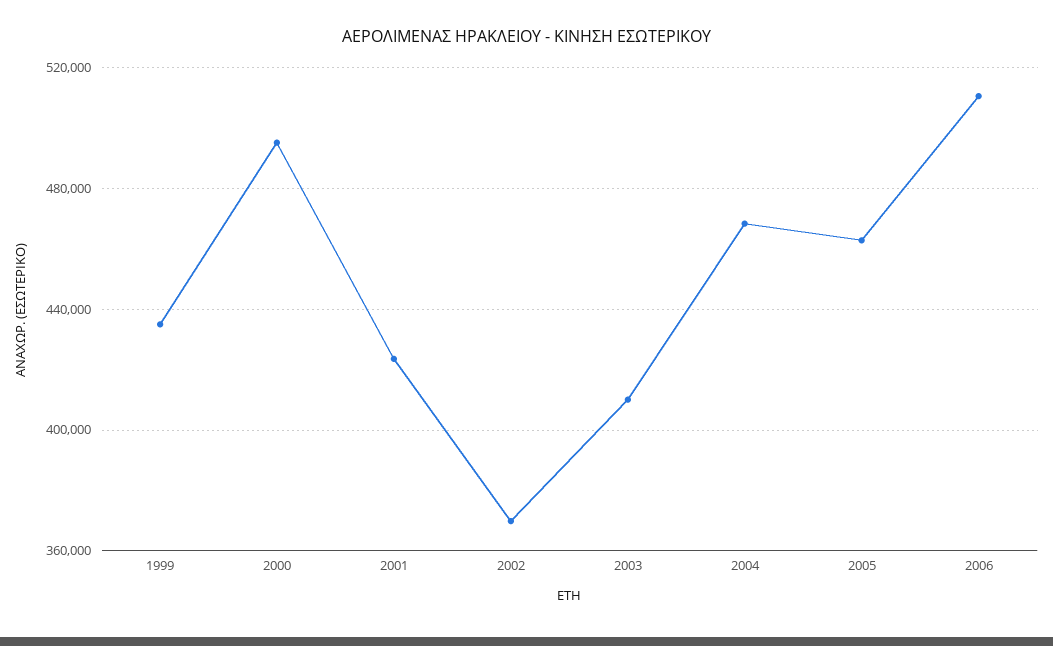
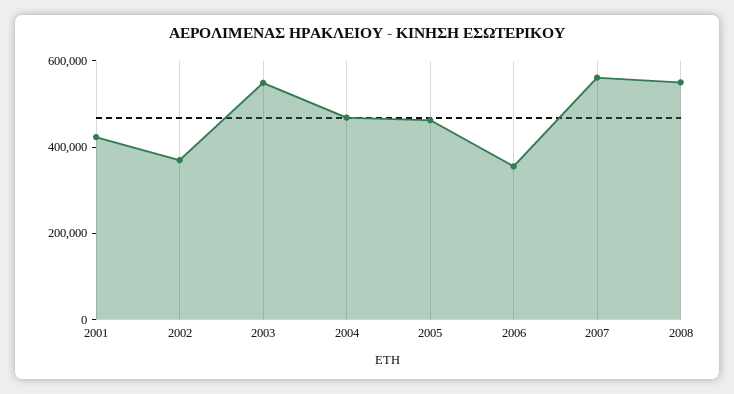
1999: 435000 -> none
2000: 495000 -> none
2003: 410000 -> 550000
2006: 510000 -> 350000
2007: none -> 550000
2008: none -> 550000

